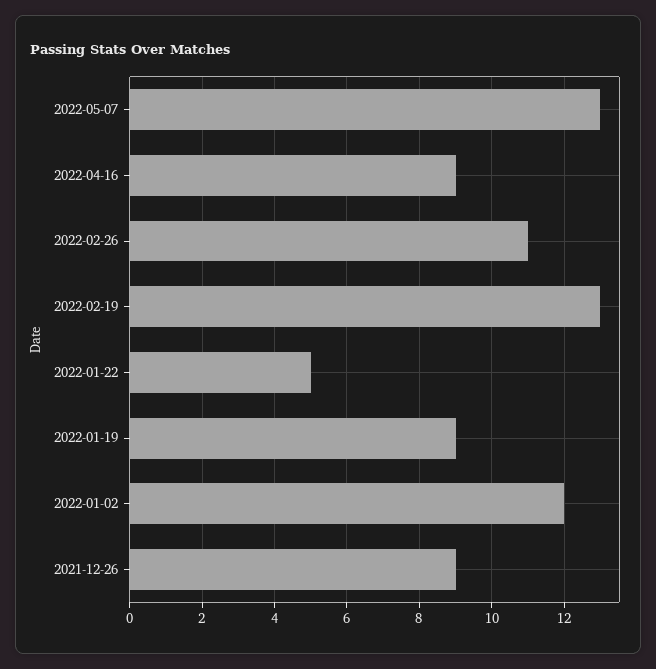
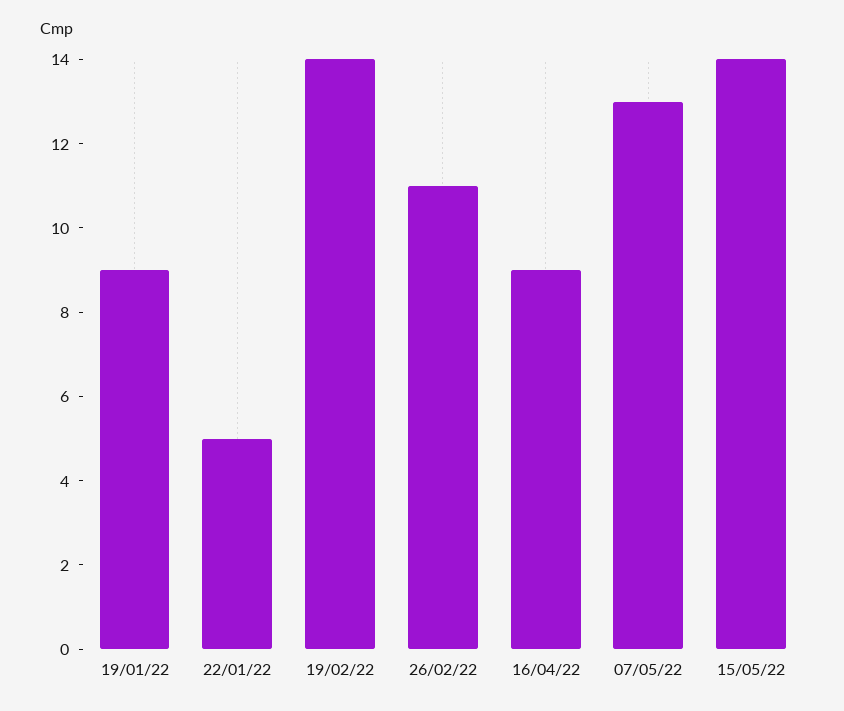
2022-02-19: 13 -> 14
2022-01-02: 12 -> none
2021-12-26: 9 -> none
15/05/22: none -> 14

